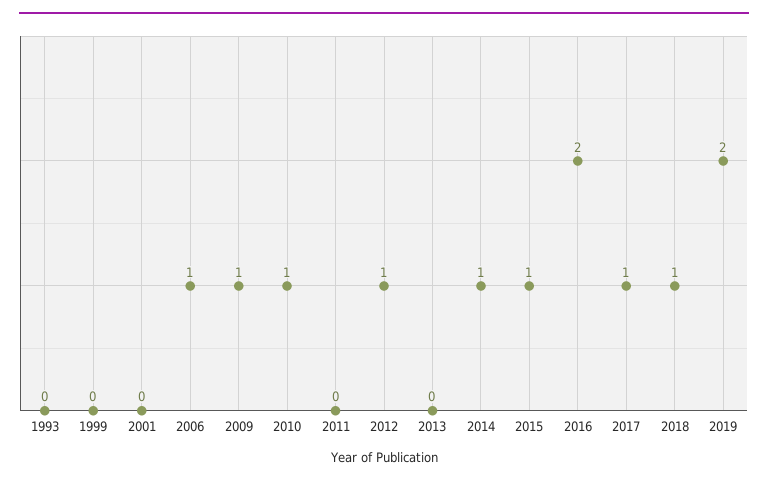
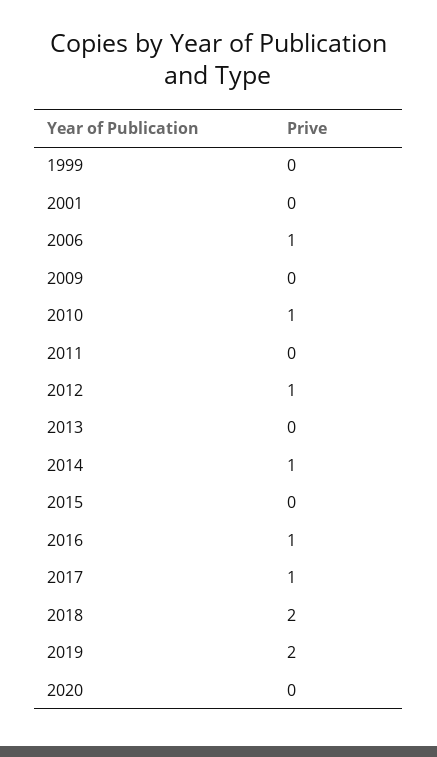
1993: 0 -> none
2009: 1 -> 0
2015: 1 -> 0
2016: 2 -> 1
2018: 1 -> 2
2020: none -> 0

